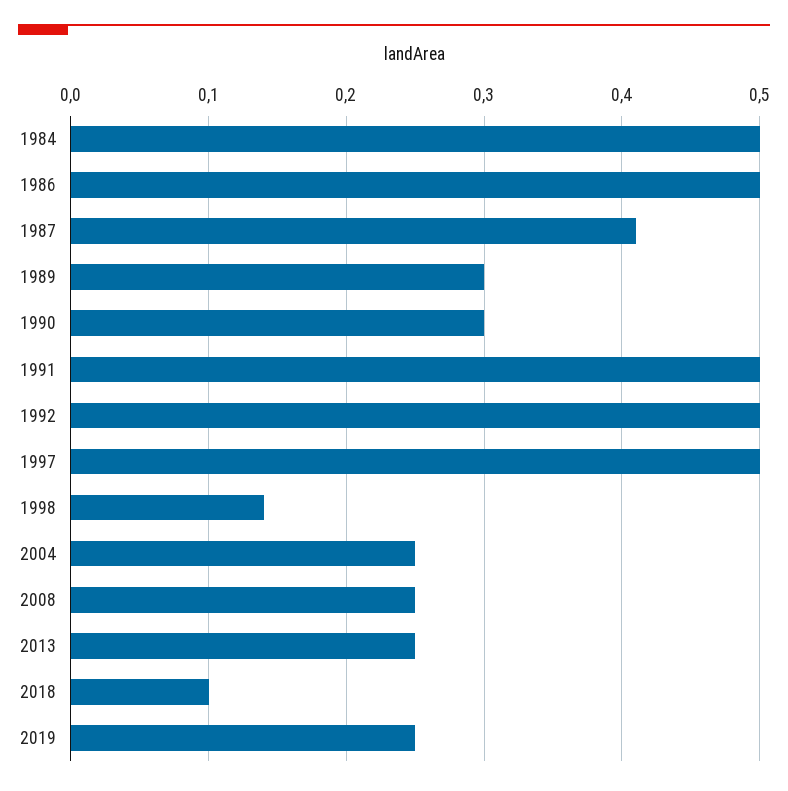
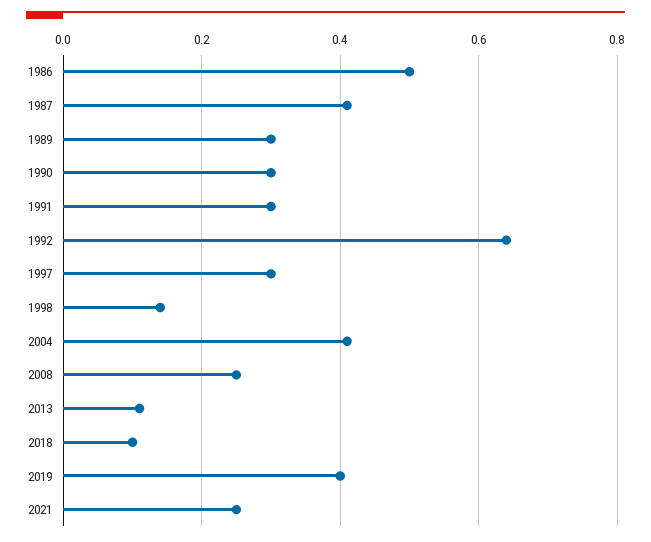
1984: 0.5 -> none
1991: 0.5 -> 0.3
1992: 0.5 -> 0.65
1997: 0.5 -> 0.3
2004: 0.25 -> 0.4
2013: 0.25 -> 0.1
2019: 0.25 -> 0.4
2021: none -> 0.25

